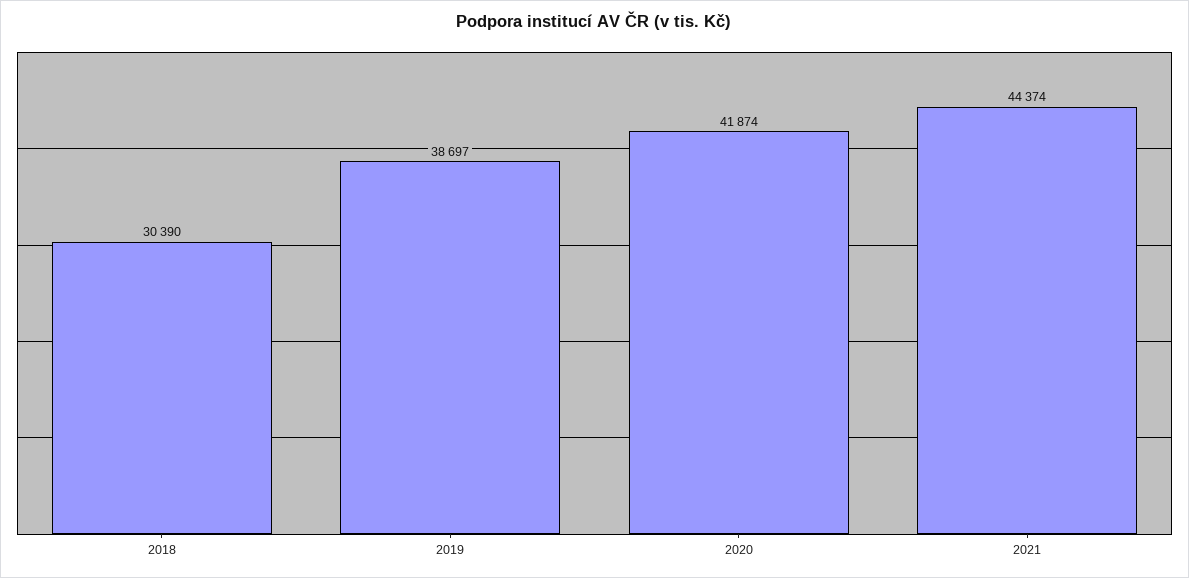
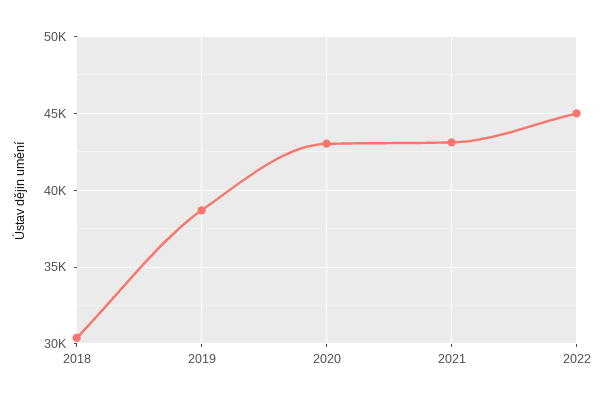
2020: 41874 -> 43000
2021: 44374 -> 43000
2022: none -> 45000

